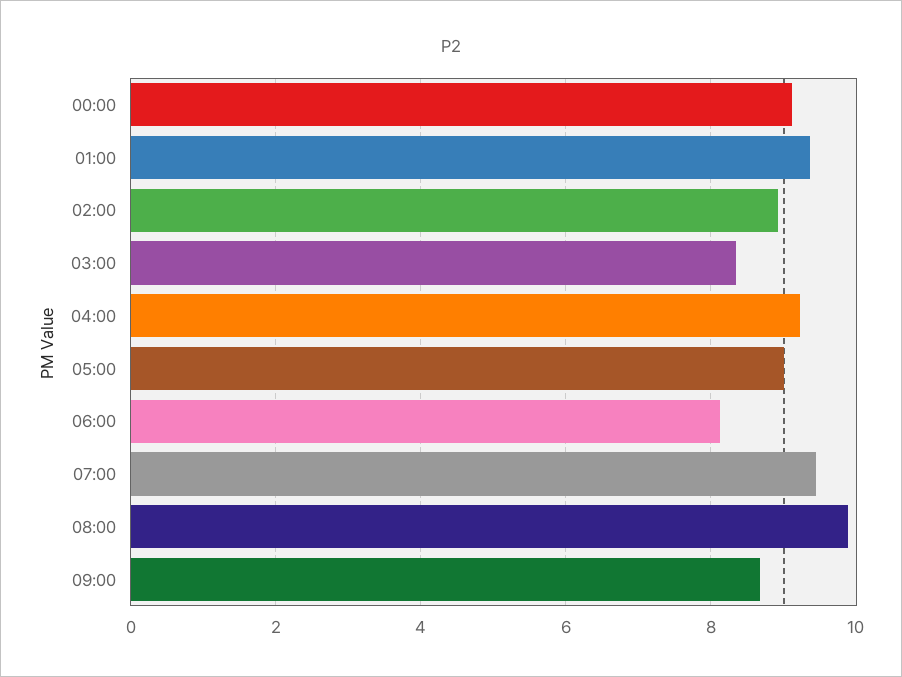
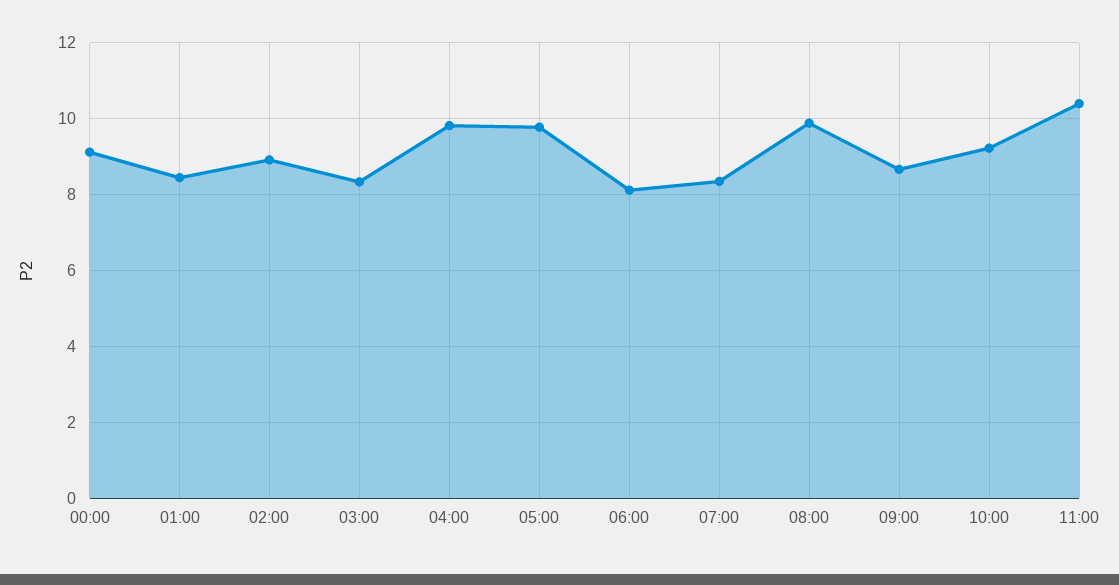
01:00: 9.4 -> 8.4
04:00: 9.2 -> 9.8
05:00: 9 -> 9.8
07:00: 9.4 -> 8.4
10:00: none -> 9.2
11:00: none -> 10.4

